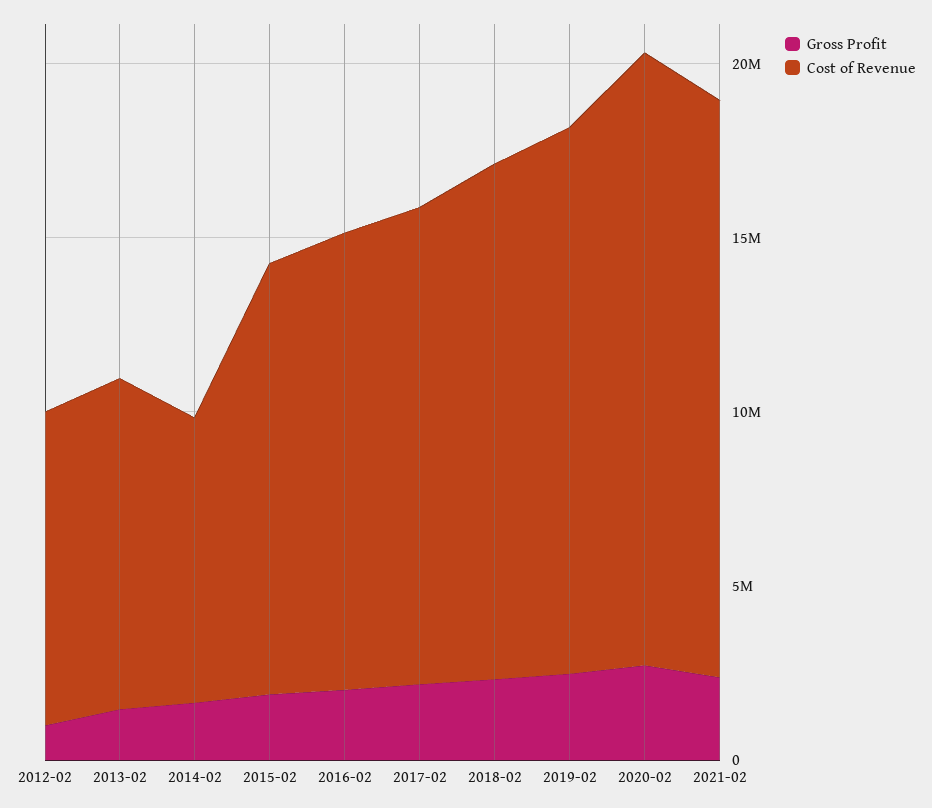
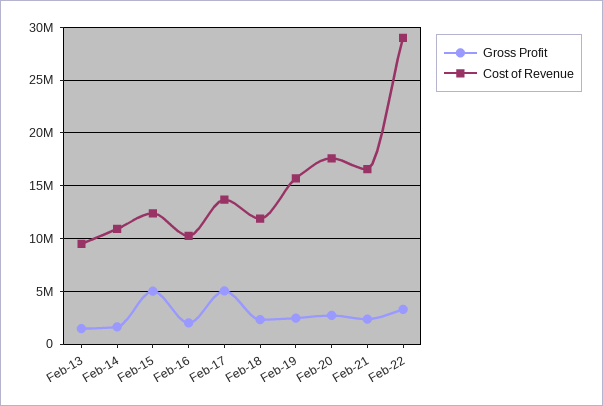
Gross Profit, 2012-02: 1000000 -> none
Cost of Revenue, 2012-02: 9000000 -> none
Cost of Revenue, 2014-02: 8000000 -> 11000000
Gross Profit, 2015-02: 2000000 -> 5000000
Cost of Revenue, 2016-02: 13000000 -> 10000000
Gross Profit, 2017-02: 2000000 -> 5000000
Cost of Revenue, 2018-02: 15000000 -> 12000000
Gross Profit, Feb-22: none -> 3000000
Cost of Revenue, Feb-22: none -> 29000000

